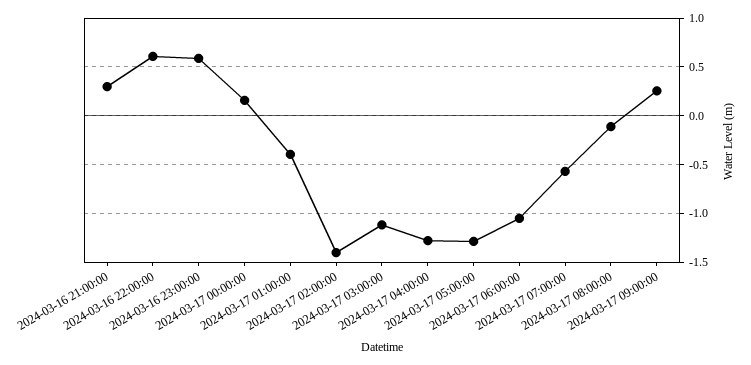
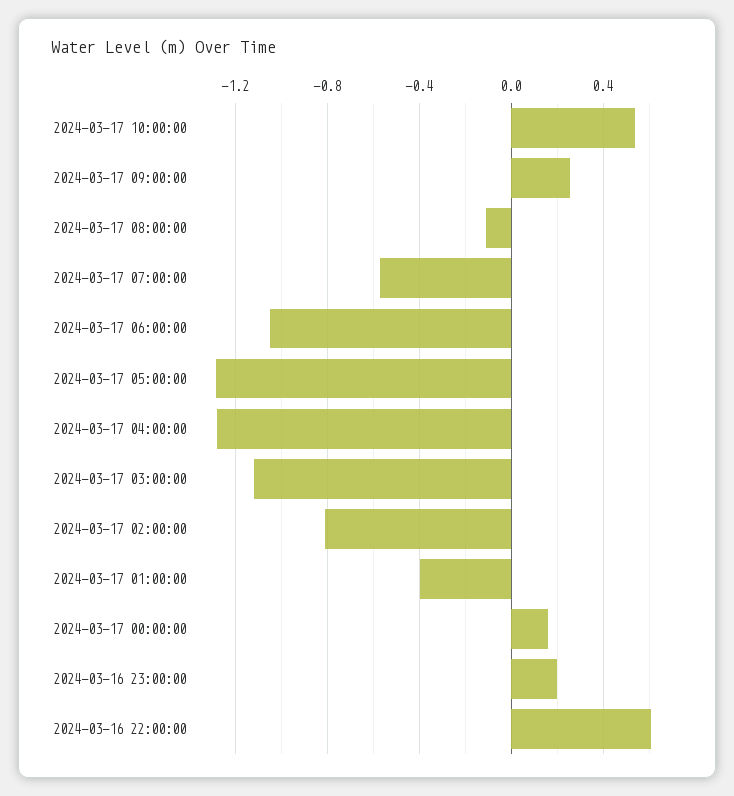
2024-03-16 21:00:00: 0.3 -> none
2024-03-16 23:00:00: 0.6 -> 0.2
2024-03-17 02:00:00: -1.4 -> -0.8
2024-03-17 10:00:00: none -> 0.55

